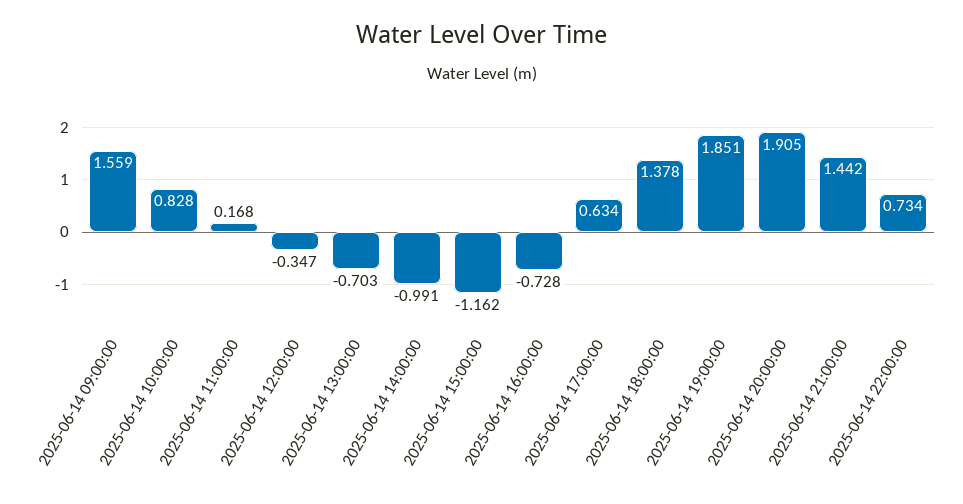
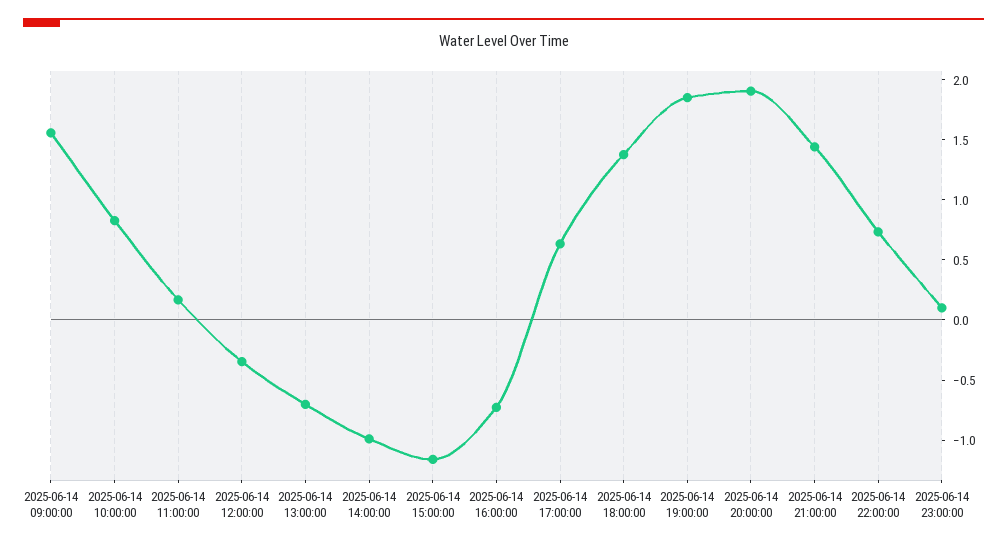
2025-06-14 23:00:00: none -> 0.1

